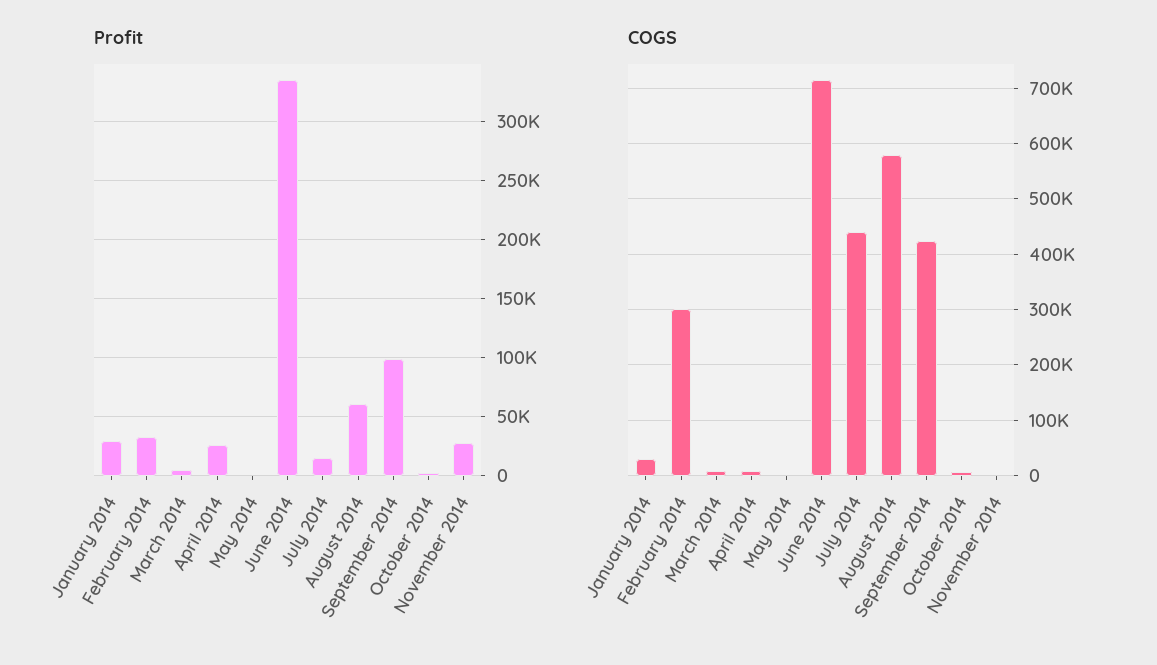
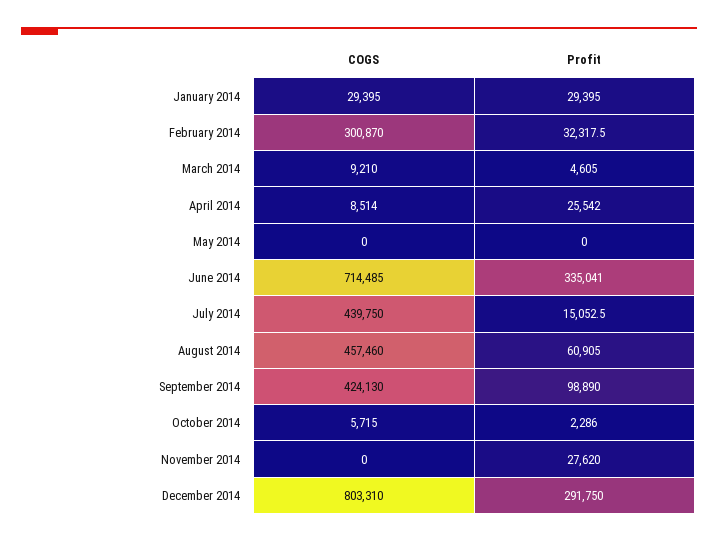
COGS, August 2014: 580000 -> 457460
COGS, December 2014: none -> 803310
Profit, December 2014: none -> 291750

